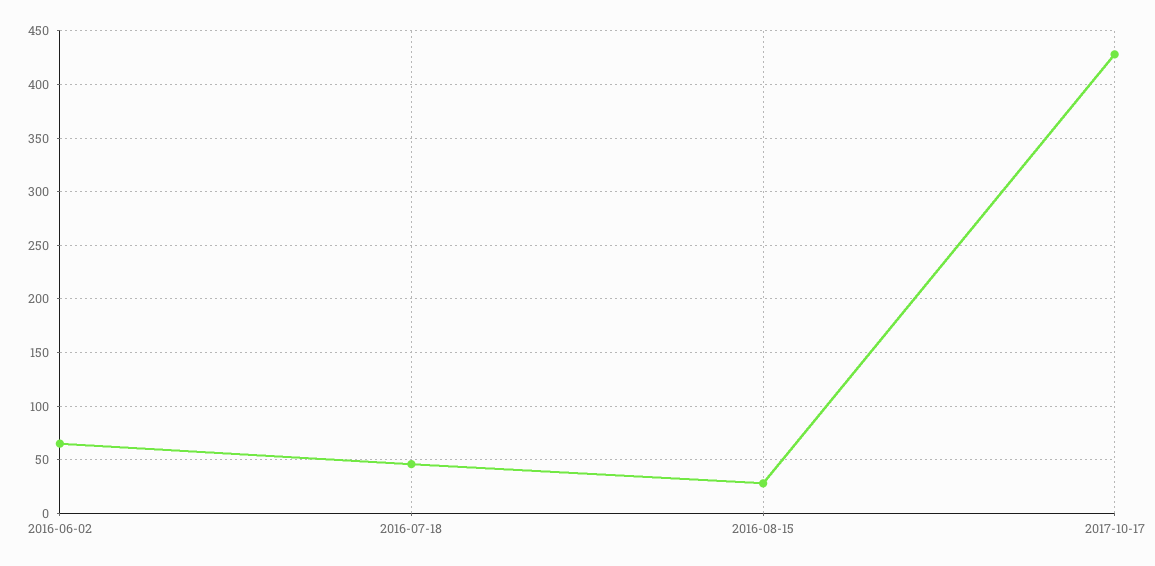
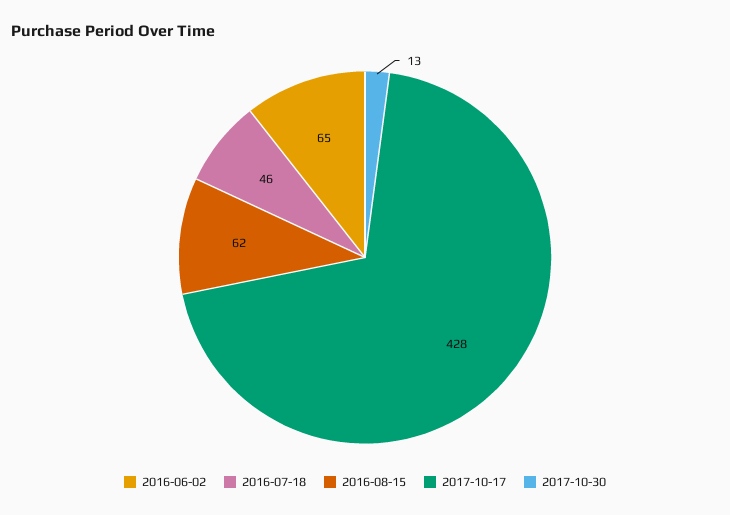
2016-08-15: 30 -> 62
2017-10-30: none -> 13

